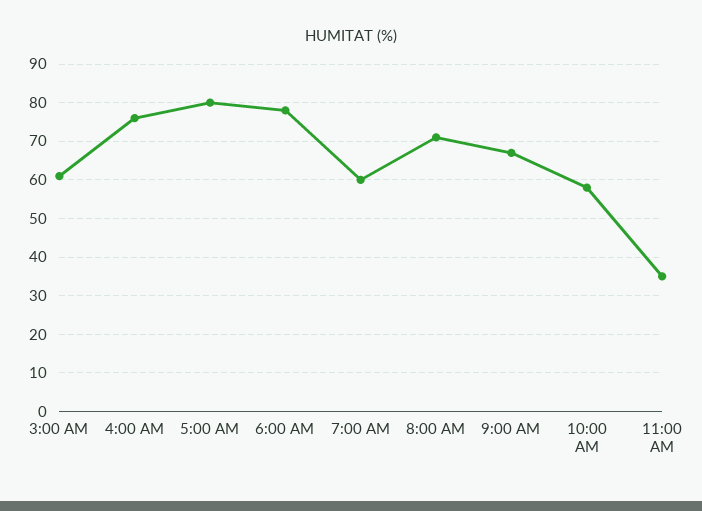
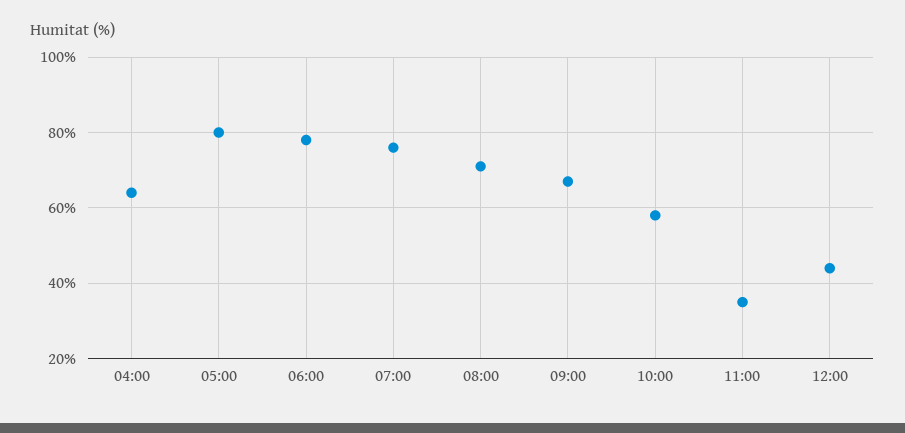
3:00 AM: 60 -> none
4:00 AM: 75 -> 65
7:00 AM: 60 -> 75
12:00: none -> 45

